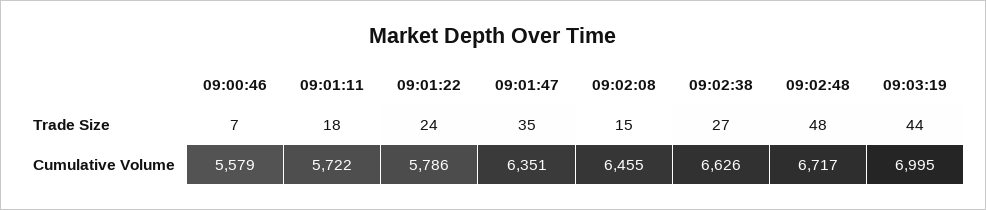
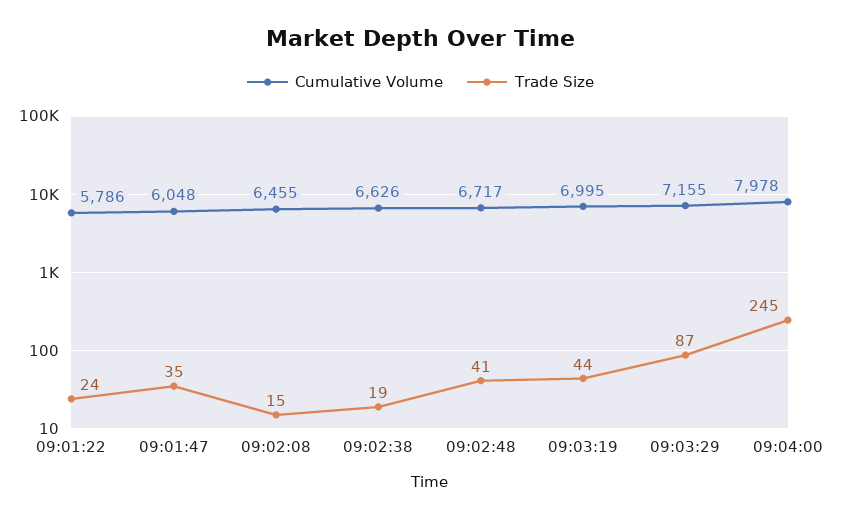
Trade Size, 09:00:46: 7 -> none
Trade Size, 09:01:11: 18 -> none
Trade Size, 09:02:38: 27 -> 19
Trade Size, 09:02:48: 48 -> 41
Cumulative Volume, 09:00:46: 5579 -> none
Cumulative Volume, 09:01:11: 5722 -> none
Cumulative Volume, 09:01:47: 6351 -> 6048
Cumulative Volume, 09:03:29: none -> 7155
Trade Size, 09:03:29: none -> 87
Cumulative Volume, 09:04:00: none -> 7978
Trade Size, 09:04:00: none -> 245

